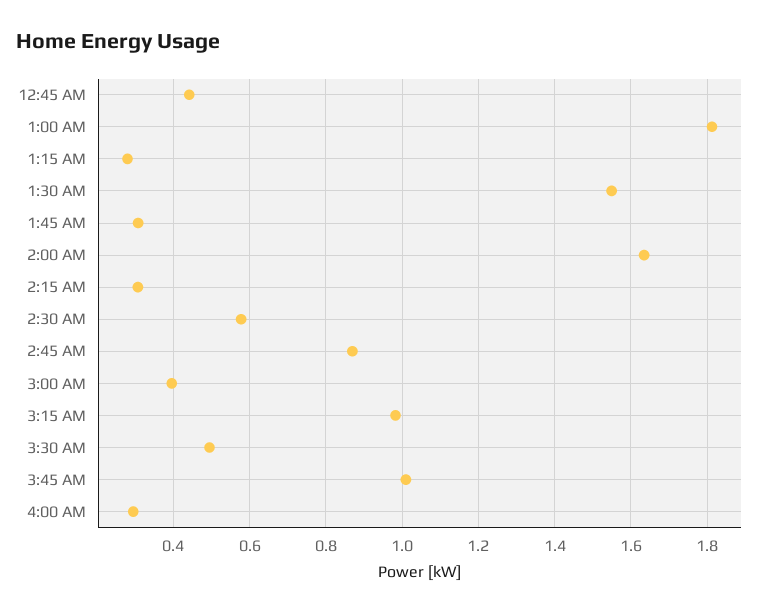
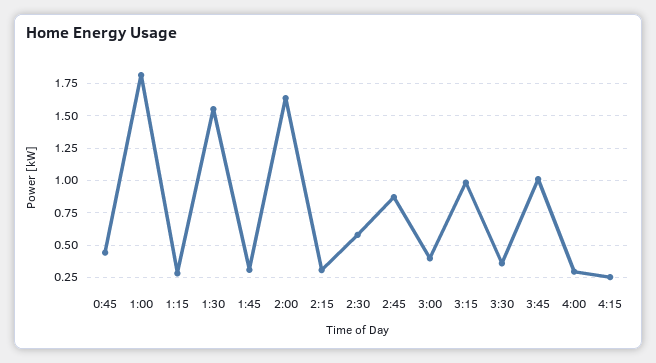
3:30 AM: 0.5 -> 0.35
4:15: none -> 0.25

